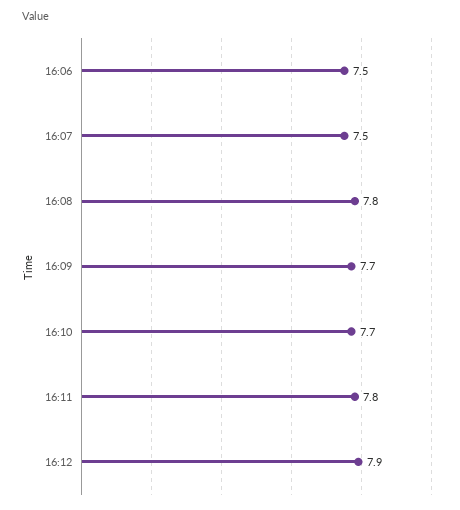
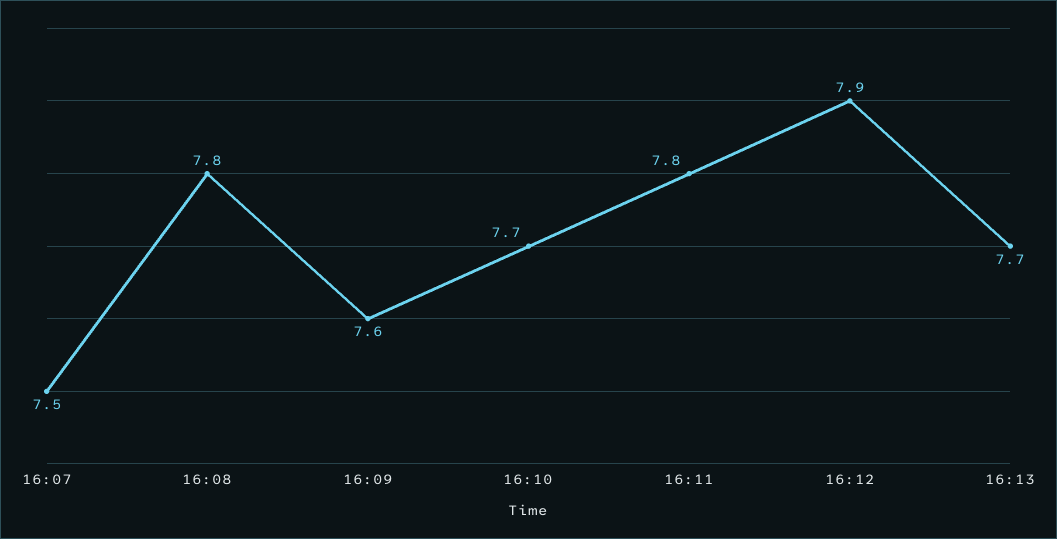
16:06: 7.5 -> none
16:09: 7.7 -> 7.6
16:13: none -> 7.7

